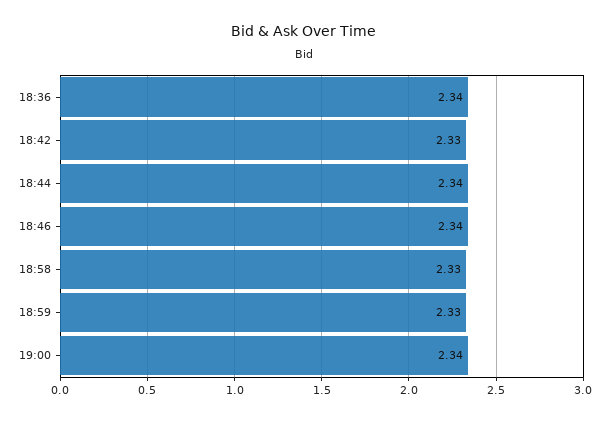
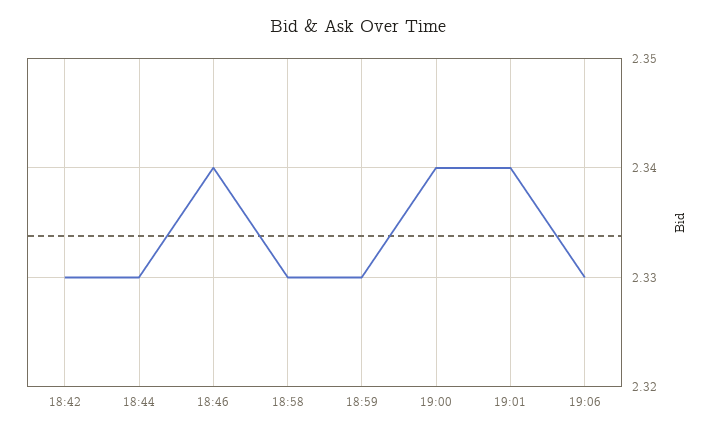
18:36: 2.34 -> none
18:44: 2.34 -> 2.33
19:01: none -> 2.34
19:06: none -> 2.33

